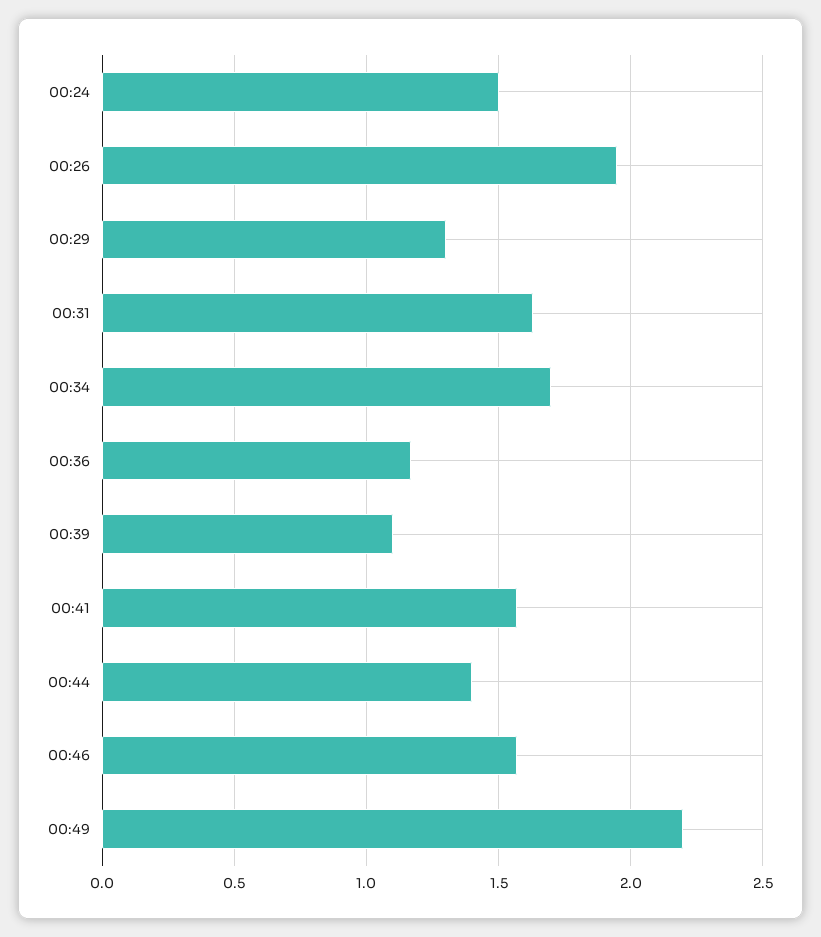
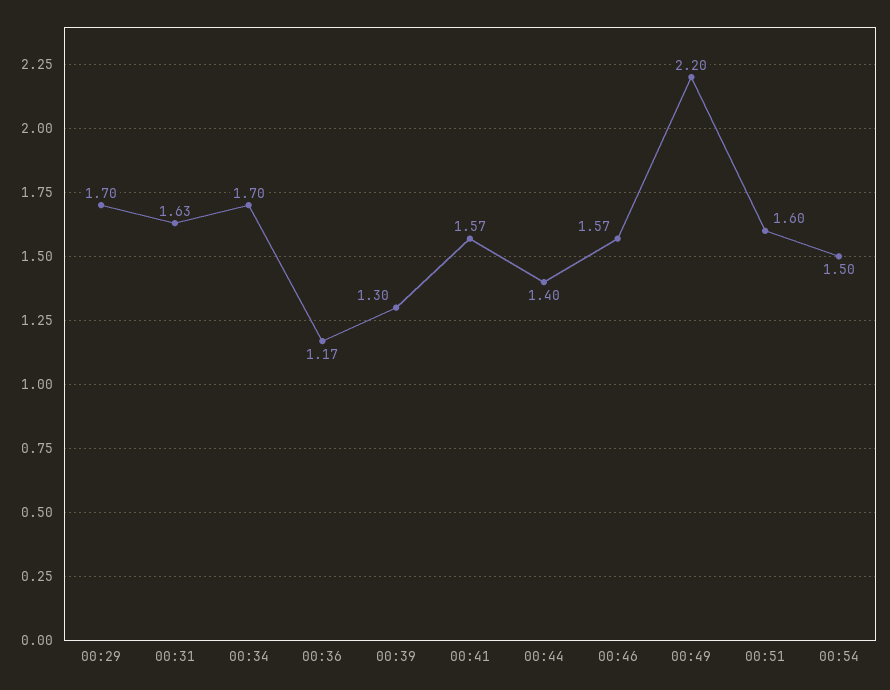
00:24: 1.5 -> none
00:26: 1.95 -> none
00:29: 1.3 -> 1.7
00:39: 1.1 -> 1.3
00:51: none -> 1.6
00:54: none -> 1.5

